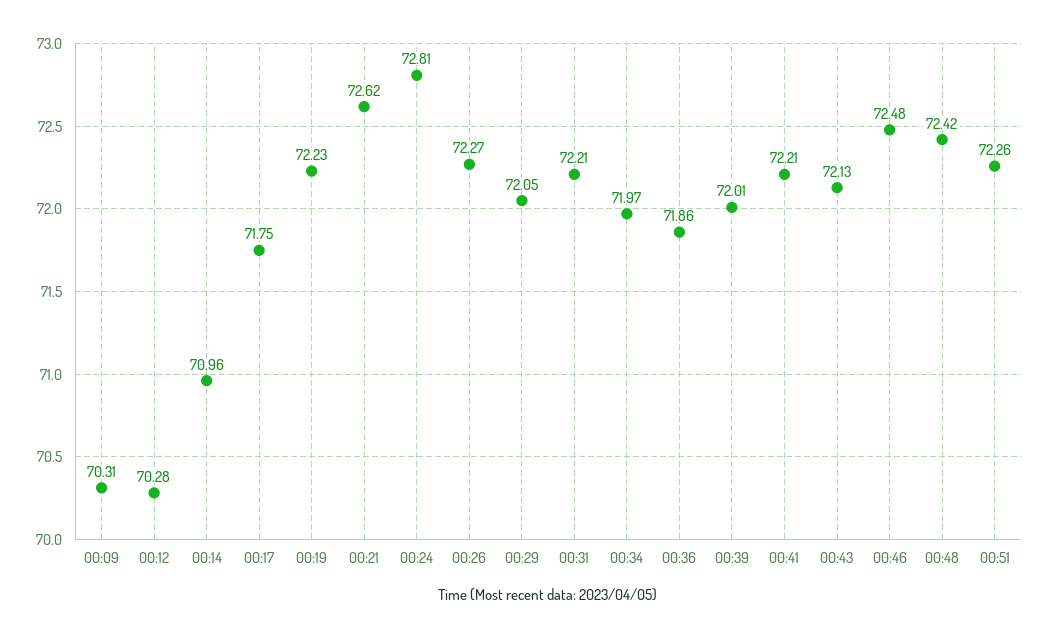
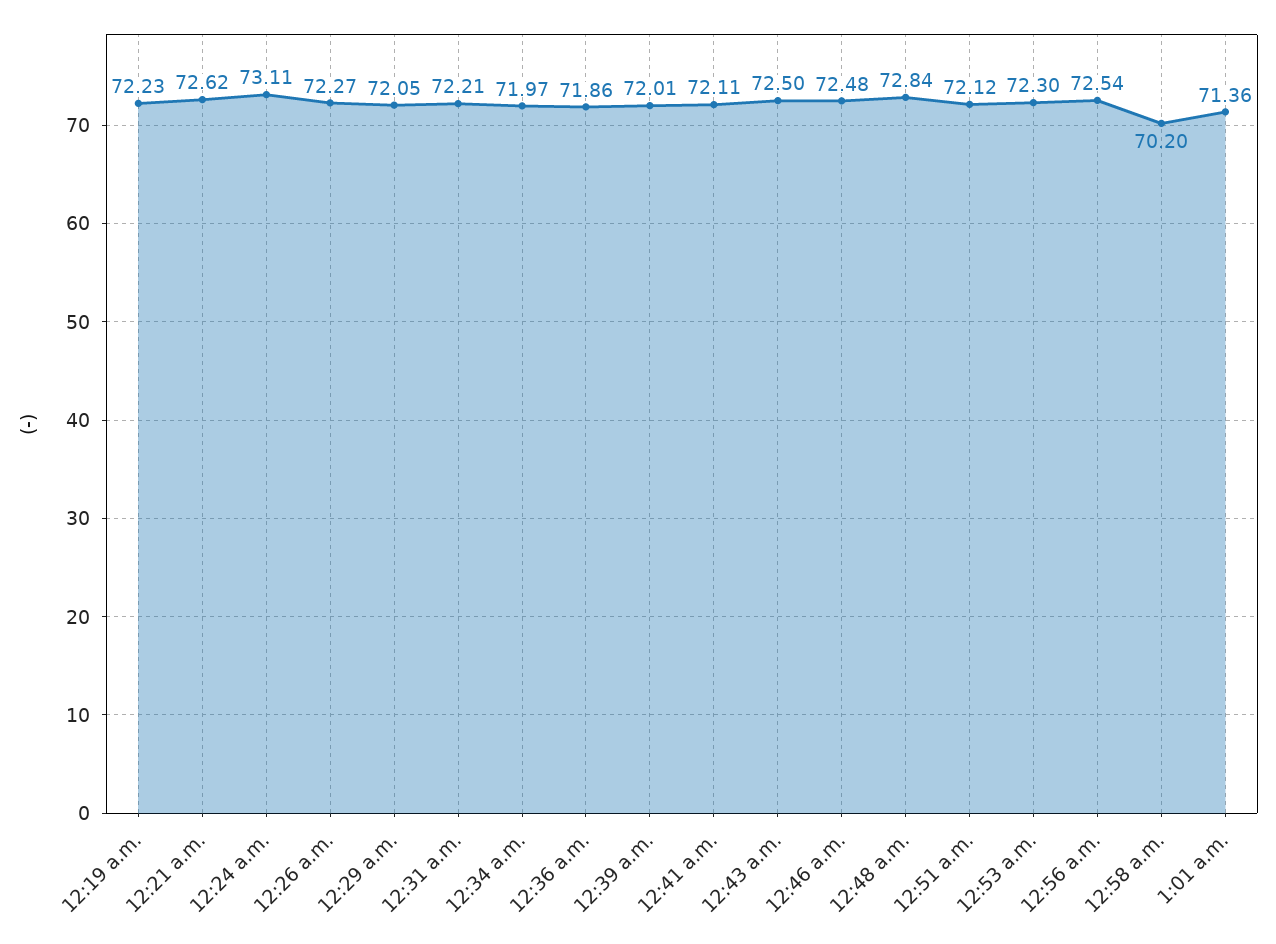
00:09: 70.31 -> none
00:12: 70.28 -> none
00:14: 70.96 -> none
00:17: 71.75 -> none
00:24: 72.81 -> 73.11
00:41: 72.21 -> 72.11
00:43: 72.13 -> 72.5
00:48: 72.42 -> 72.84
00:51: 72.26 -> 72.12
12:53 a.m.: none -> 72.3
12:56 a.m.: none -> 72.54
12:58 a.m.: none -> 70.2
1:01 a.m.: none -> 71.36

